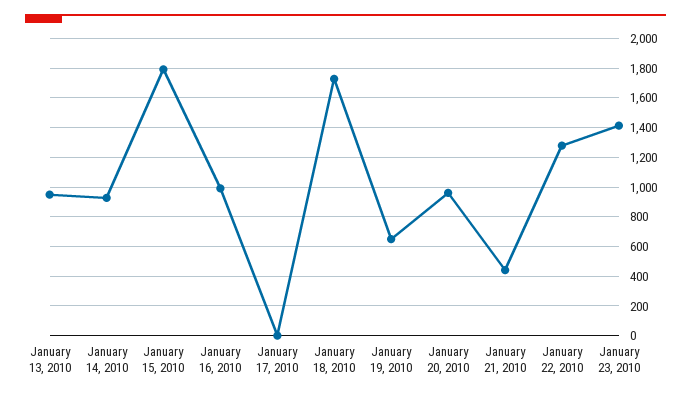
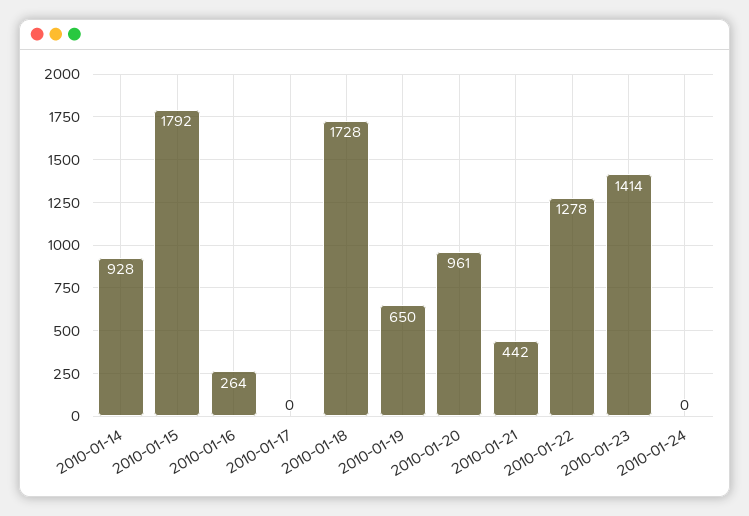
January 13, 2010: 950 -> none
January 16, 2010: 1000 -> 264
2010-01-24: none -> 0

